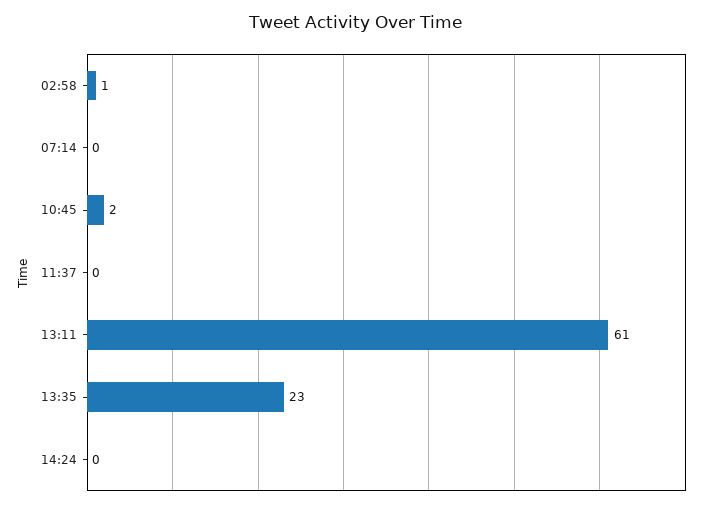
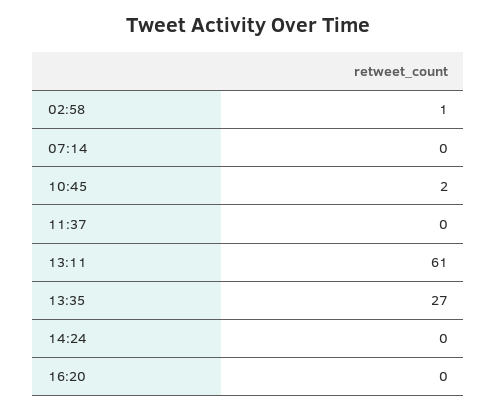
13:35: 23 -> 27
16:20: none -> 0

